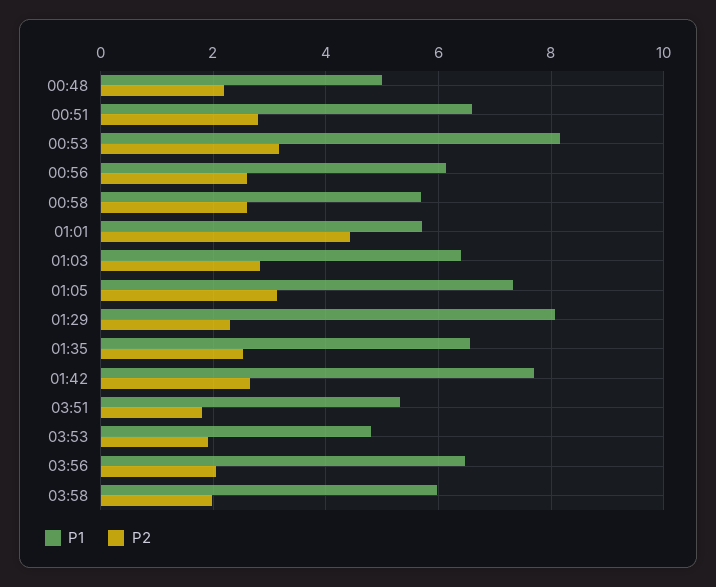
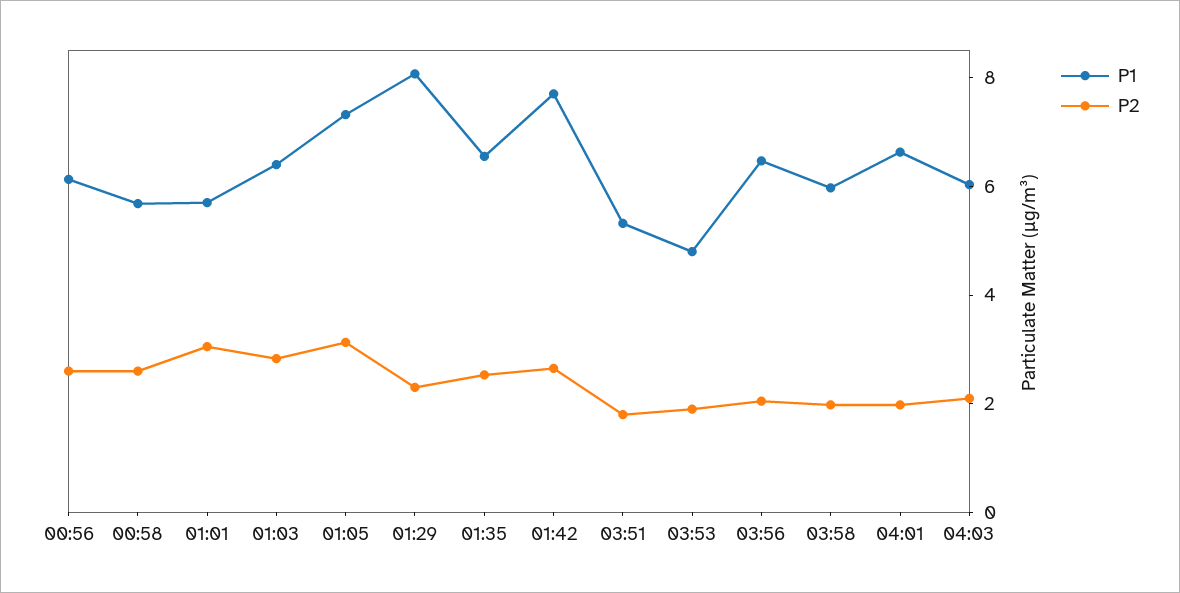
P1, 00:48: 5 -> none
P2, 00:48: 2.2 -> none
P1, 00:51: 6.6 -> none
P2, 00:51: 2.8 -> none
P1, 00:53: 8.2 -> none
P2, 00:53: 3.2 -> none
P2, 01:01: 4.4 -> 3
P1, 04:01: none -> 6.5
P2, 04:01: none -> 2
P1, 04:03: none -> 6
P2, 04:03: none -> 2

